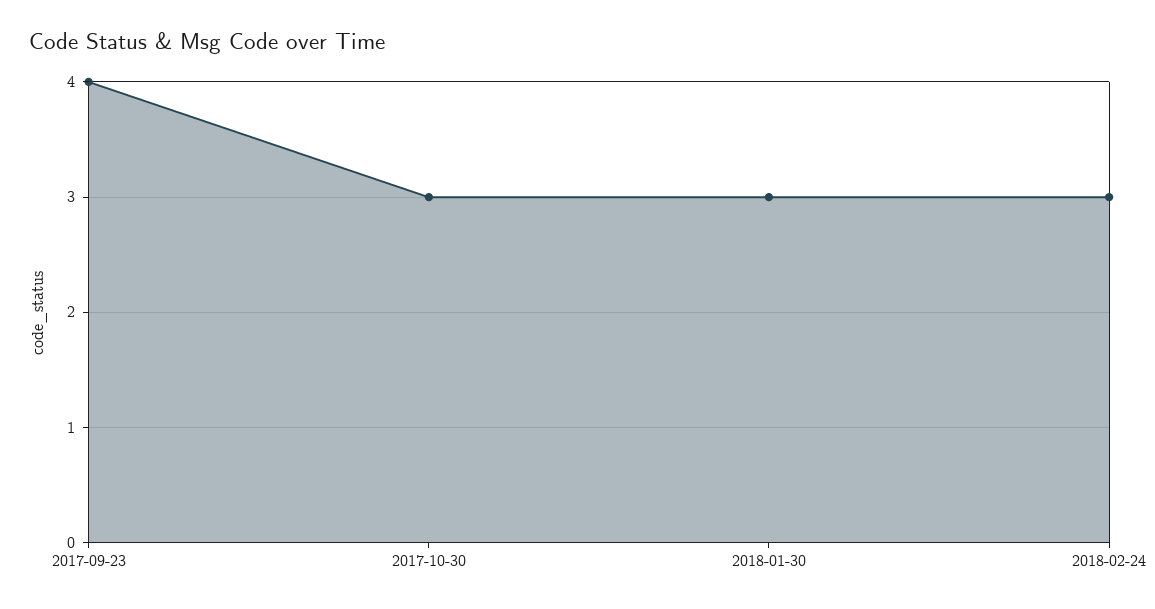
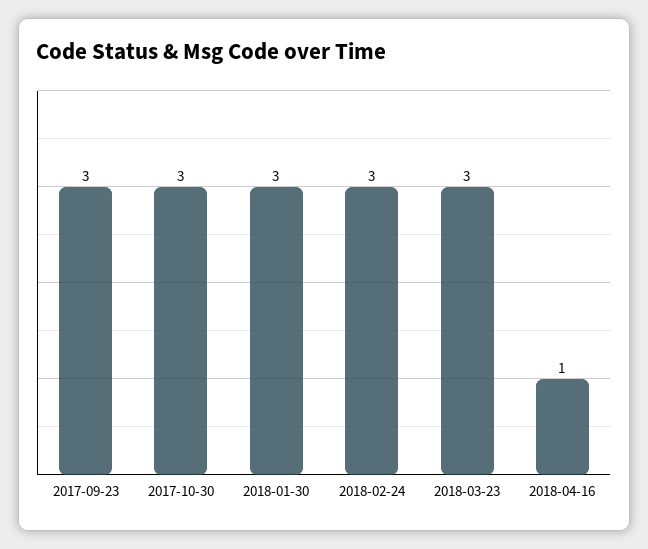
2017-09-23: 4 -> 3
2018-03-23: none -> 3
2018-04-16: none -> 1

